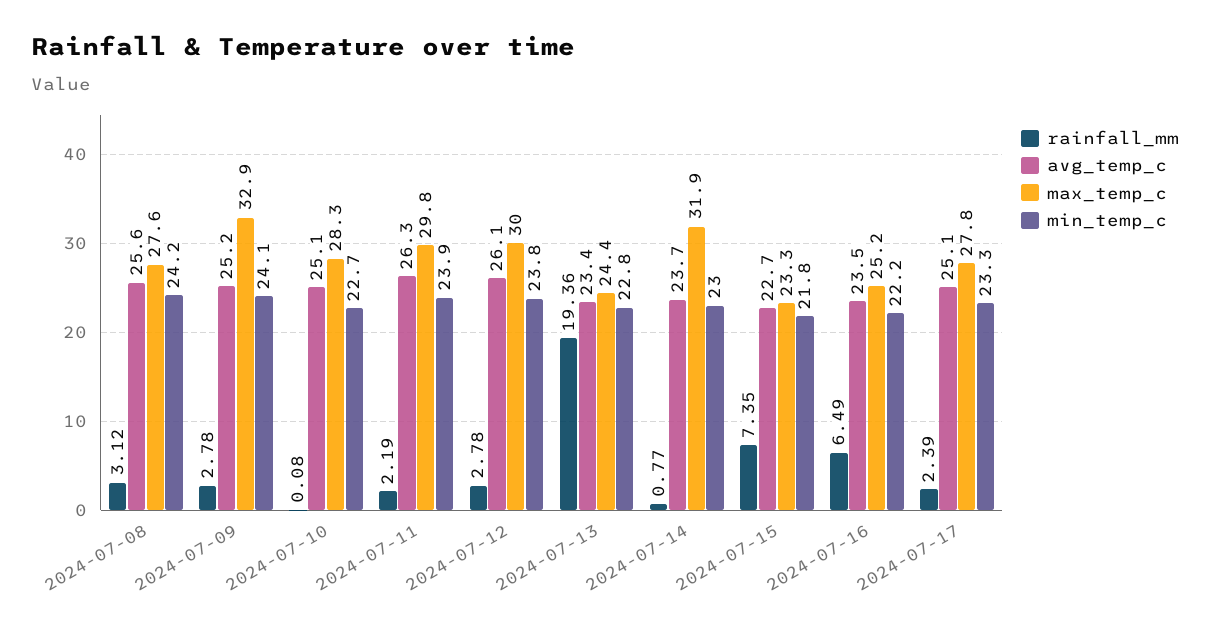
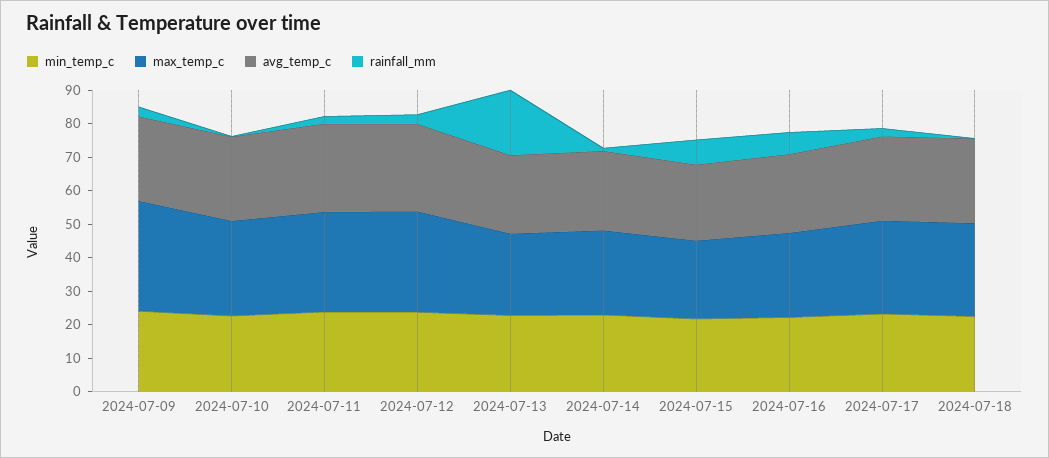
rainfall_mm, 2024-07-08: 3.12 -> none
avg_temp_c, 2024-07-08: 25.6 -> none
max_temp_c, 2024-07-08: 27.6 -> none
min_temp_c, 2024-07-08: 24.2 -> none
max_temp_c, 2024-07-14: 31.9 -> 25
min_temp_c, 2024-07-18: none -> 22.5
max_temp_c, 2024-07-18: none -> 27.5
avg_temp_c, 2024-07-18: none -> 25
rainfall_mm, 2024-07-18: none -> 0

